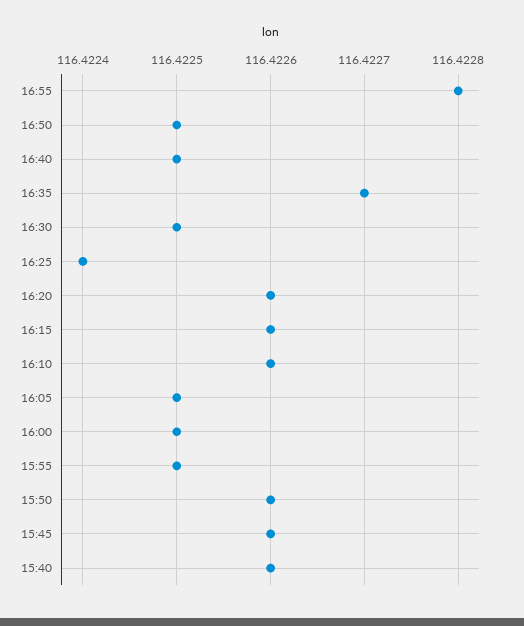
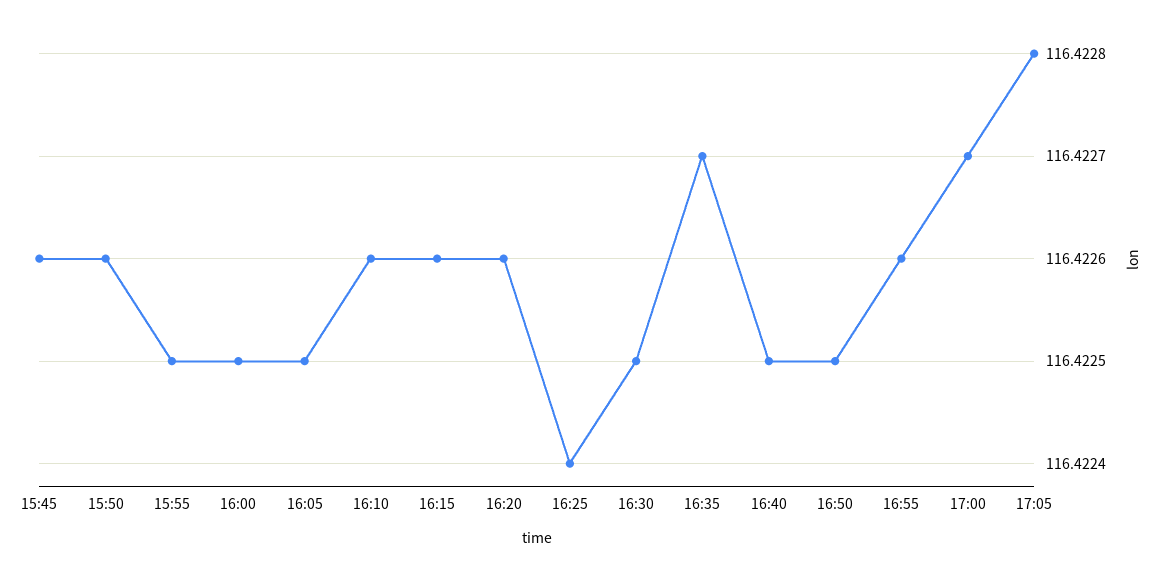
16:55: 116.4228 -> 116.4226
15:40: 116.4226 -> none
17:00: none -> 116.4227
17:05: none -> 116.4228

